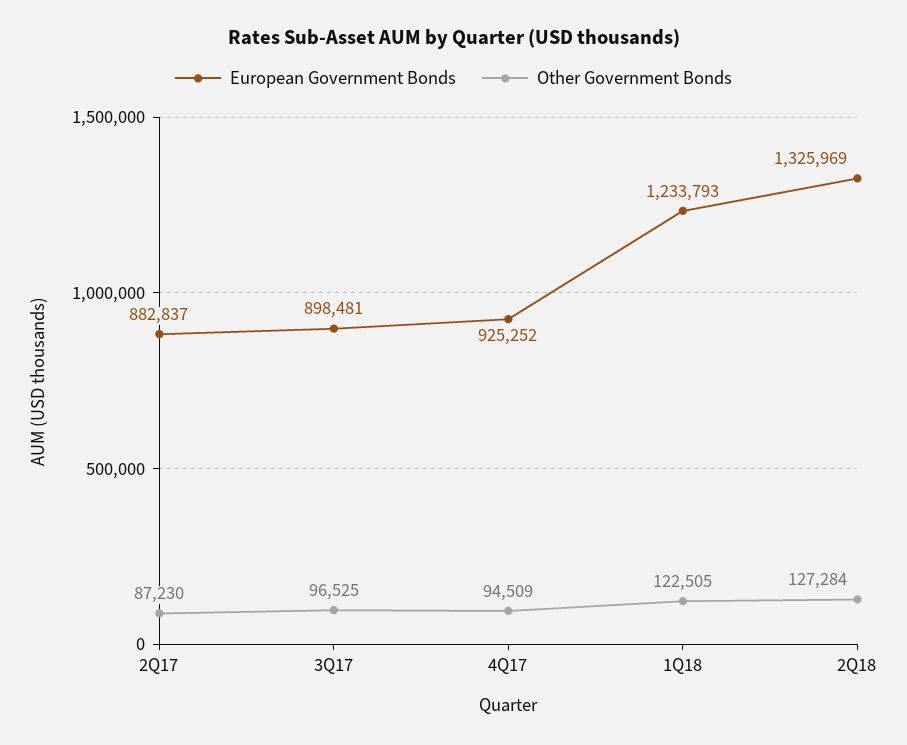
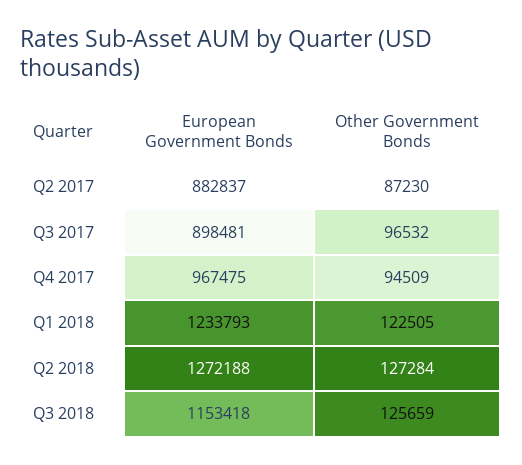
Other Government Bonds, 3Q17: 96525 -> 96532
European Government Bonds, 4Q17: 925252 -> 967475
European Government Bonds, 2Q18: 1325969 -> 1272188
European Government Bonds, Q3 2018: none -> 1153418
Other Government Bonds, Q3 2018: none -> 125659

